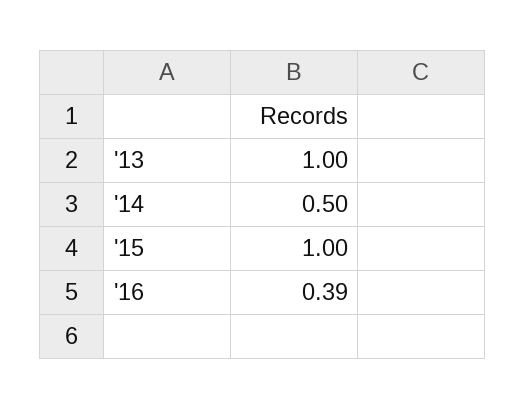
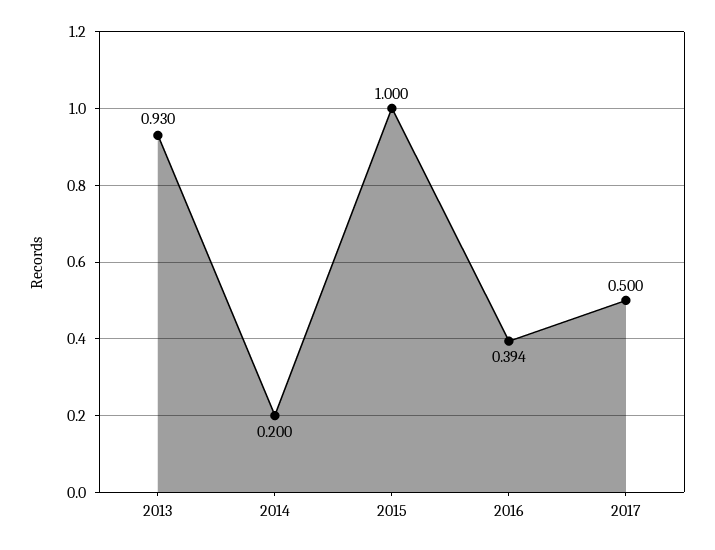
'13: 1 -> 0.93
'14: 0.5 -> 0.2
2017: none -> 0.5

